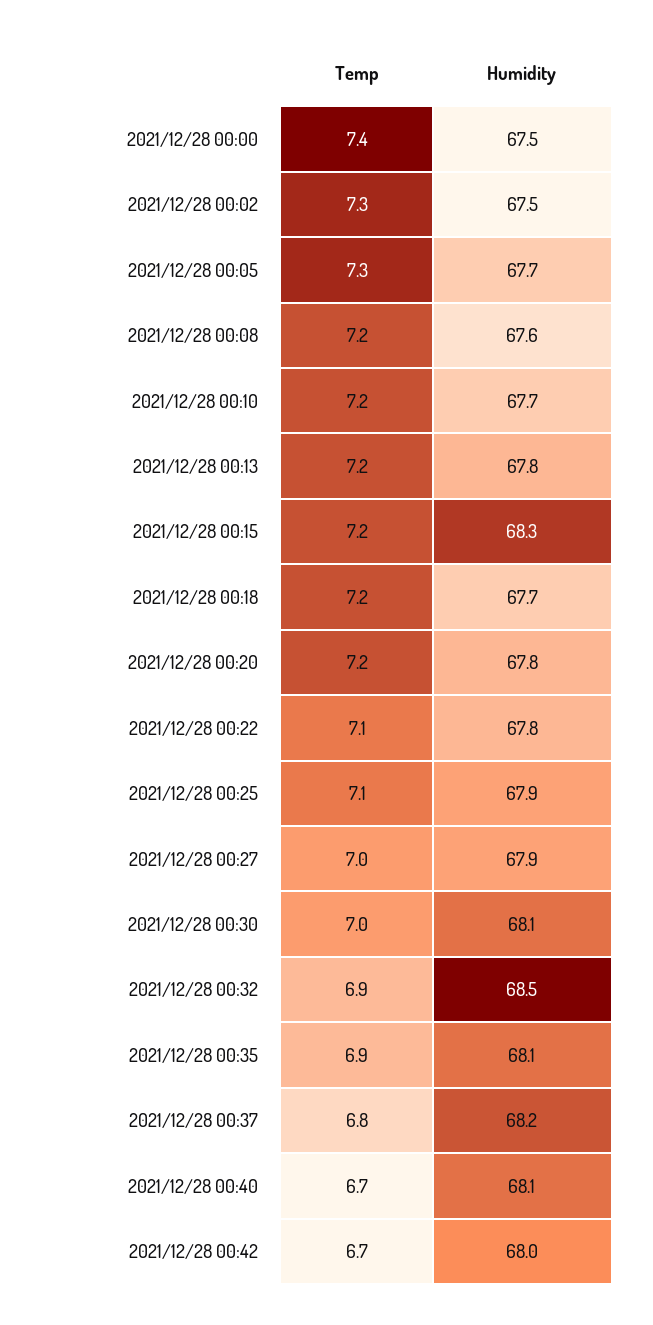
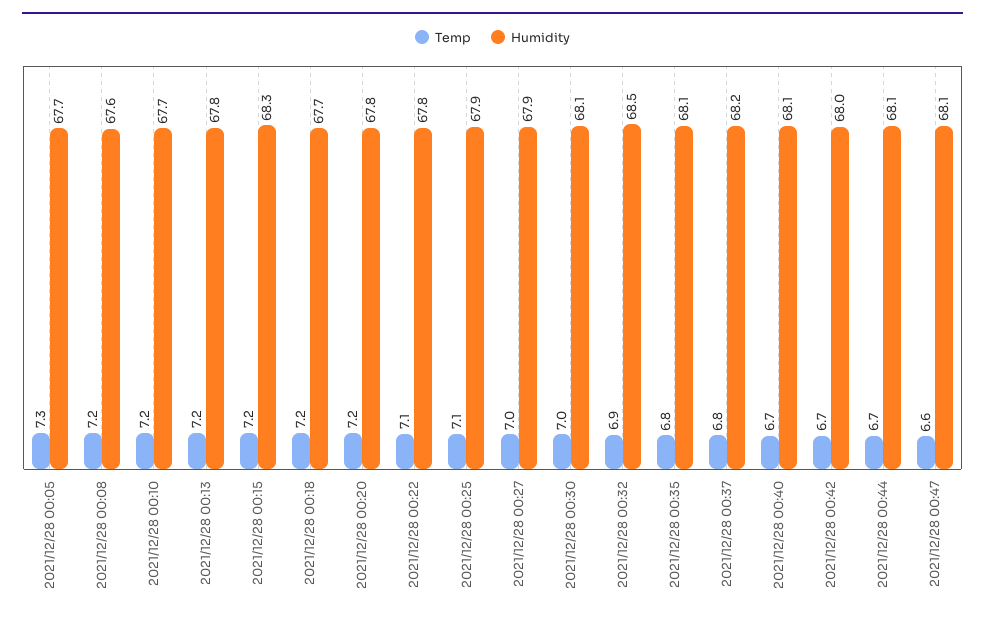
Temp, 2021/12/28 00:00: 7.4 -> none
Humidity, 2021/12/28 00:00: 67.5 -> none
Temp, 2021/12/28 00:02: 7.3 -> none
Humidity, 2021/12/28 00:02: 67.5 -> none
Temp, 2021/12/28 00:35: 6.9 -> 6.8
Temp, 2021/12/28 00:44: none -> 6.7
Humidity, 2021/12/28 00:44: none -> 68.1
Temp, 2021/12/28 00:47: none -> 6.6
Humidity, 2021/12/28 00:47: none -> 68.1

